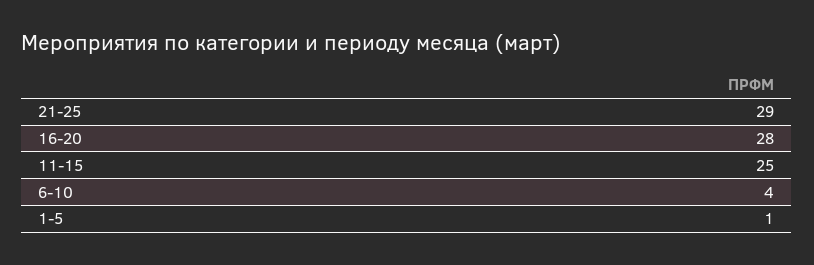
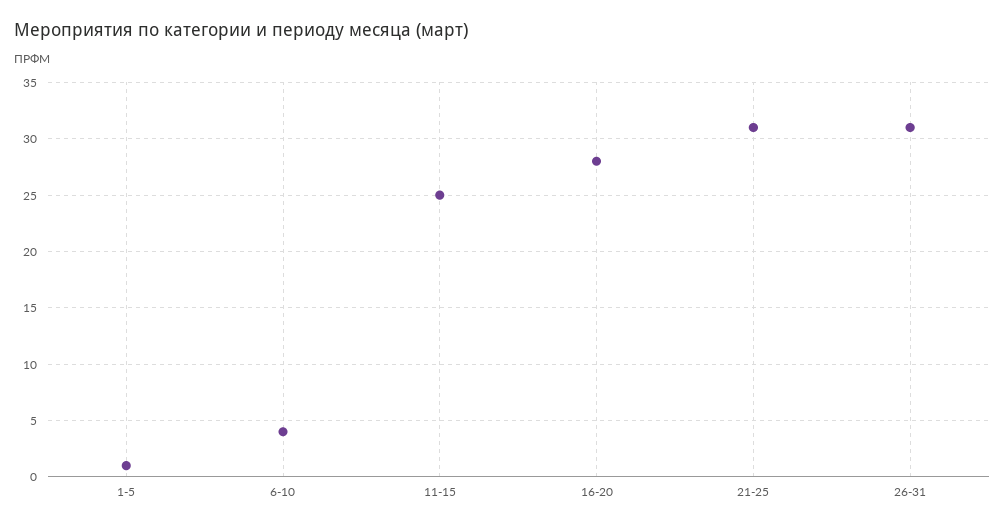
21-25: 29 -> 31
26-31: none -> 31

